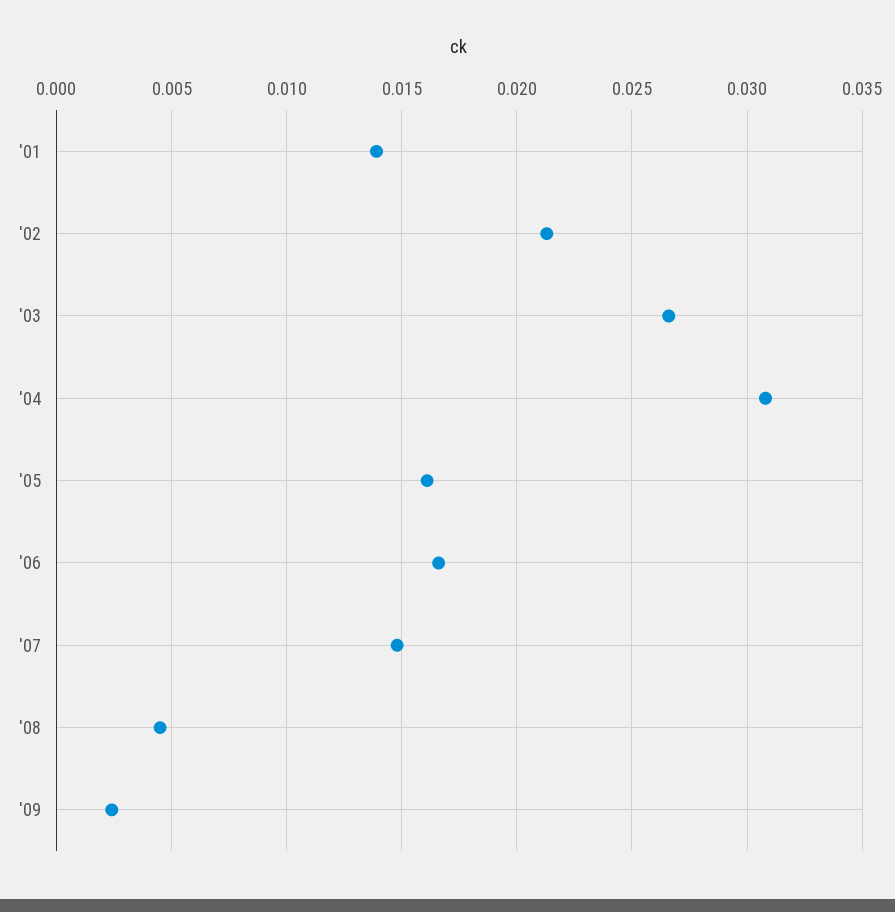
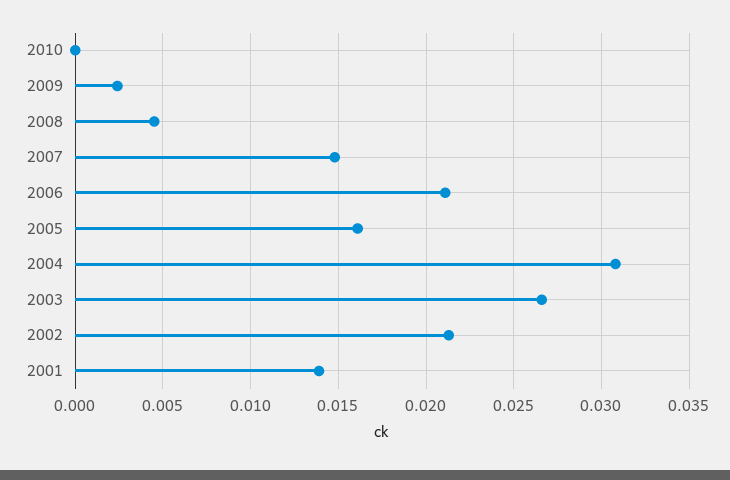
'06: 0.0165 -> 0.021
2010: none -> 0

